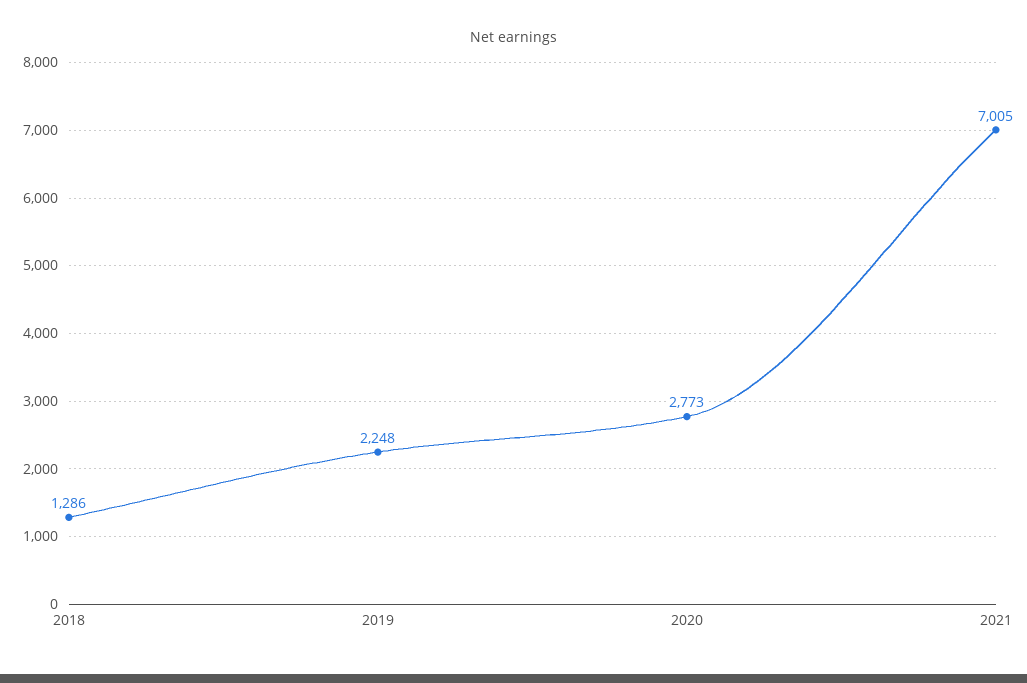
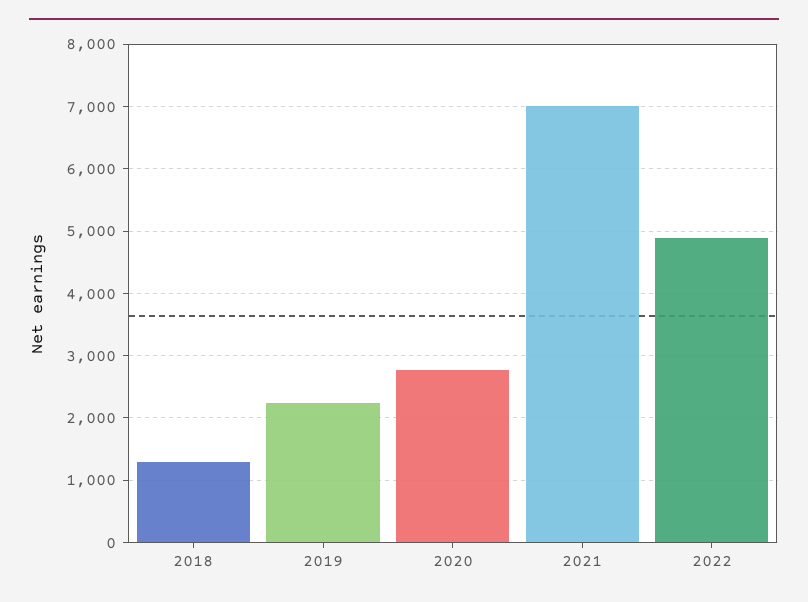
2022: none -> 4900

